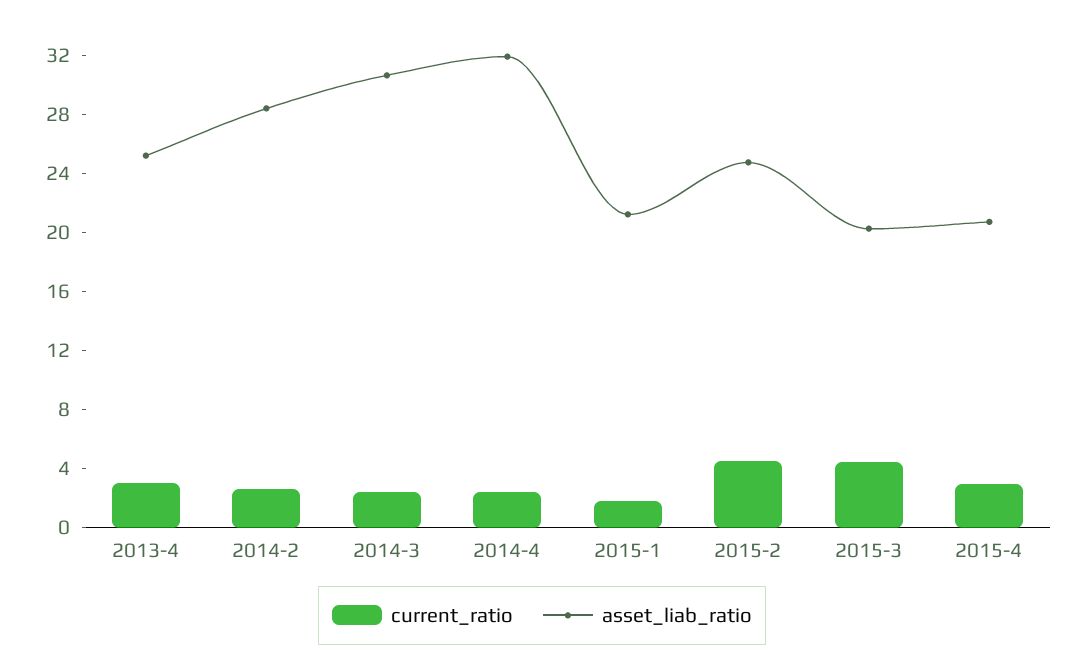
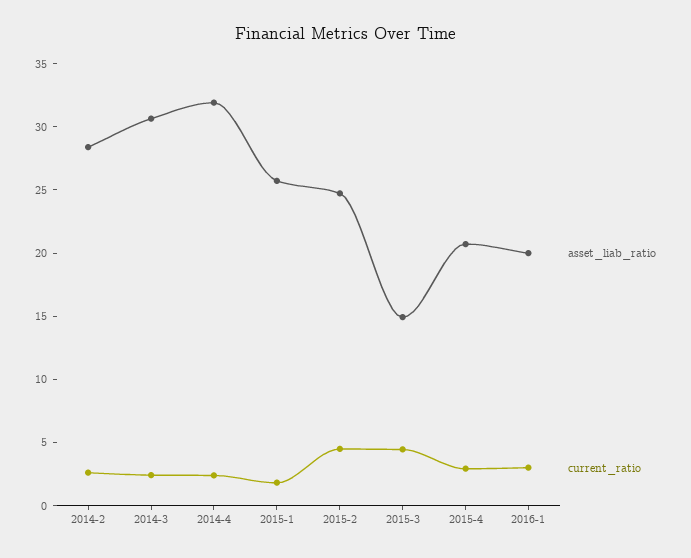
current_ratio, 2013-4: 3 -> none
asset_liab_ratio, 2013-4: 25 -> none
asset_liab_ratio, 2015-1: 21 -> 26
asset_liab_ratio, 2015-3: 20 -> 15
asset_liab_ratio, 2016-1: none -> 20
current_ratio, 2016-1: none -> 3

